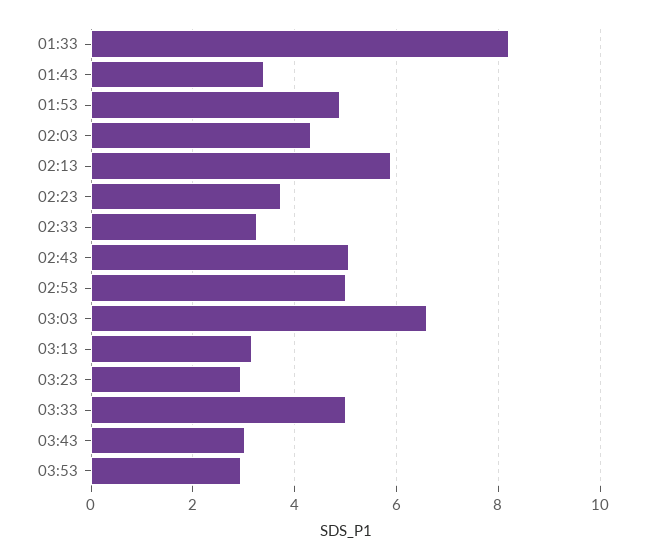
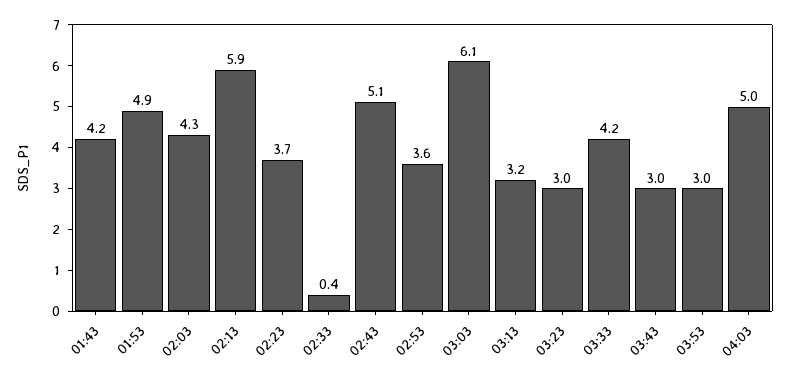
01:33: 8.2 -> none
01:43: 3.4 -> 4.2
02:33: 3.2 -> 0.4
02:53: 5 -> 3.6
03:03: 6.6 -> 6.1
03:33: 5 -> 4.2
04:03: none -> 5

